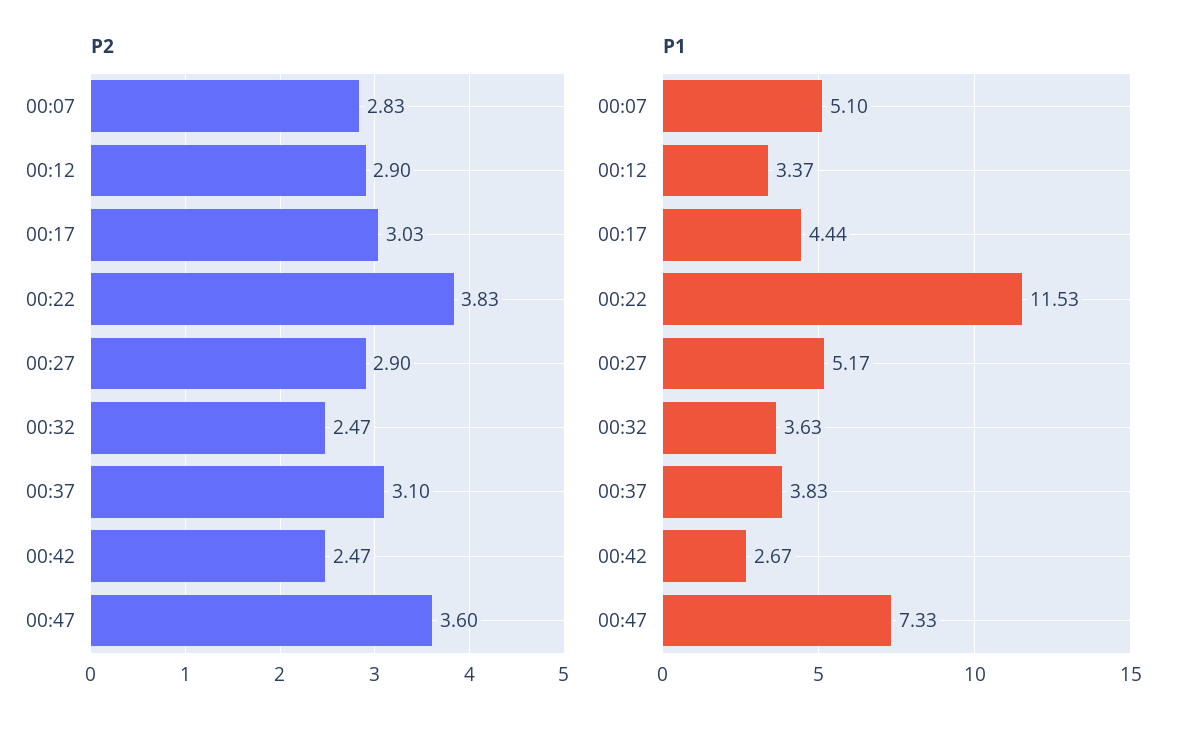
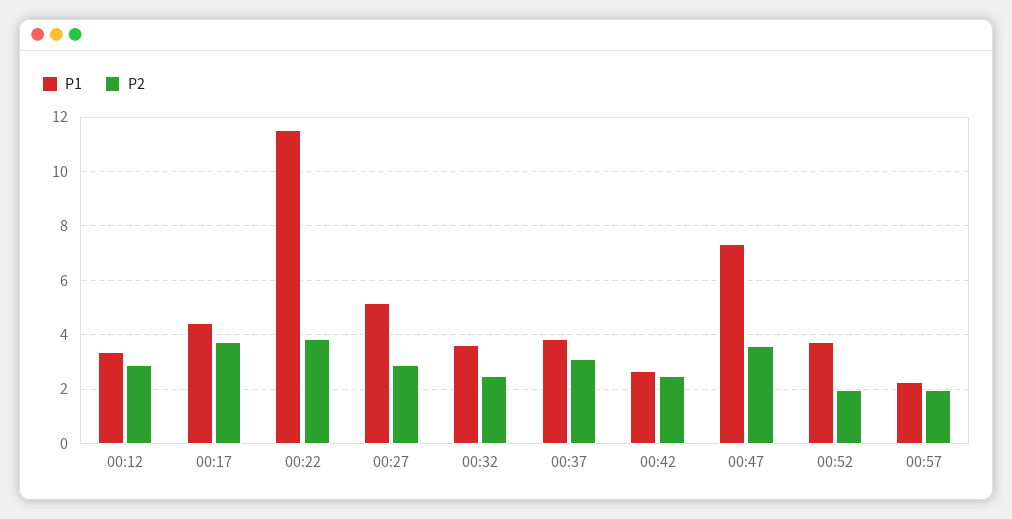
P2, 00:07: 2.83 -> none
P2, 00:17: 3.03 -> 3.75
P1, 00:07: 5.1 -> none
P1, 00:52: none -> 3.75
P2, 00:52: none -> 2
P1, 00:57: none -> 2.25
P2, 00:57: none -> 2

